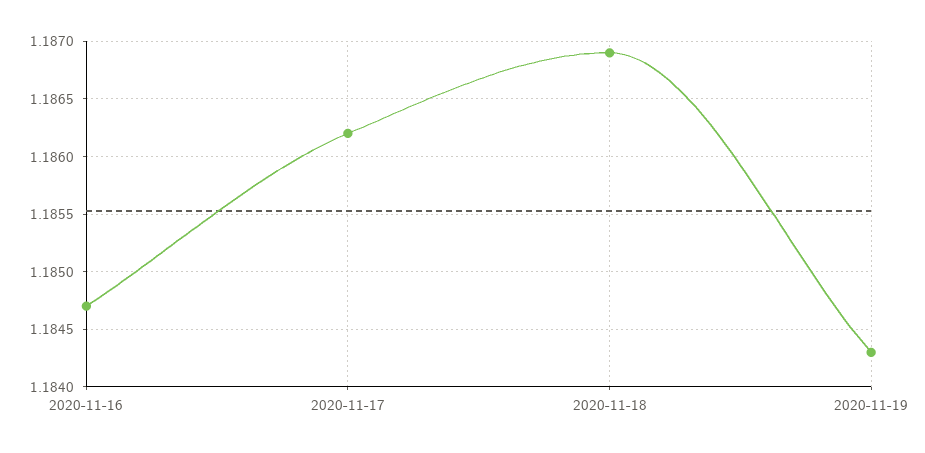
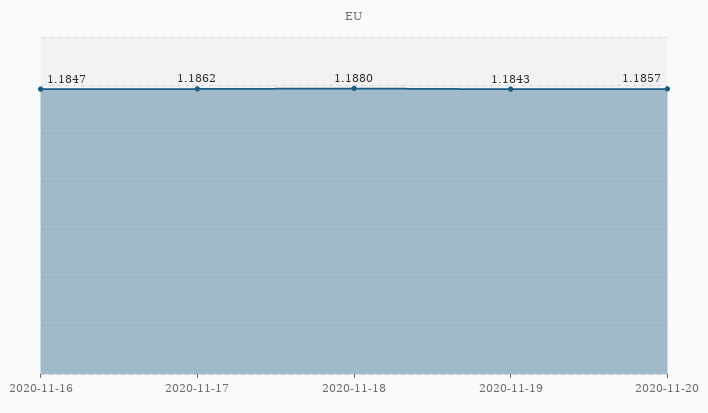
2020-11-18: 1.1869 -> 1.188
2020-11-20: none -> 1.1857

